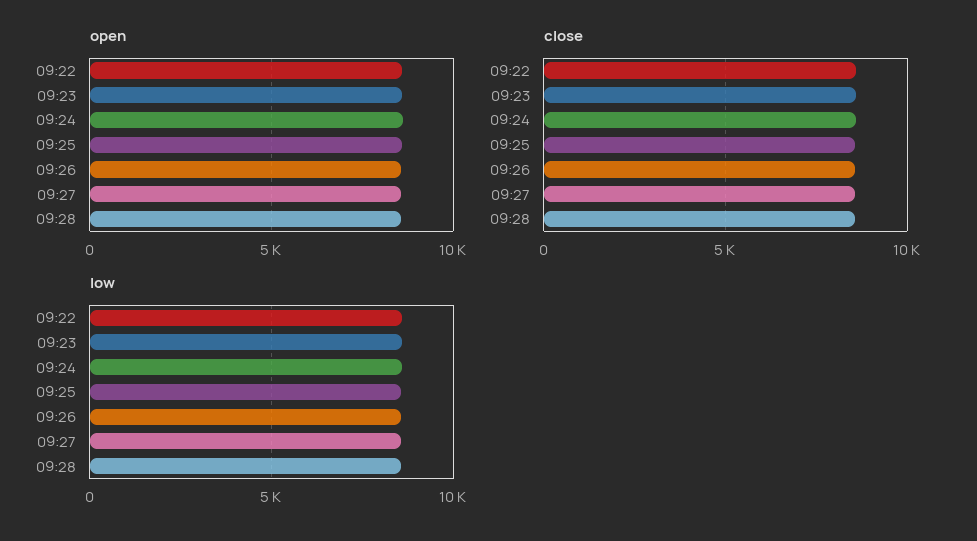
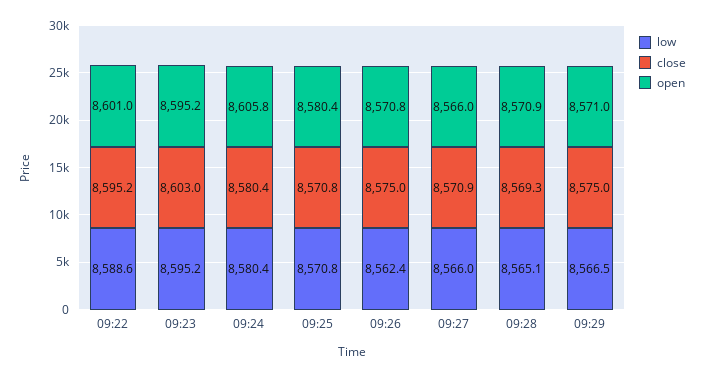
low, 09:29: none -> 8566.5
close, 09:29: none -> 8575
open, 09:29: none -> 8571

